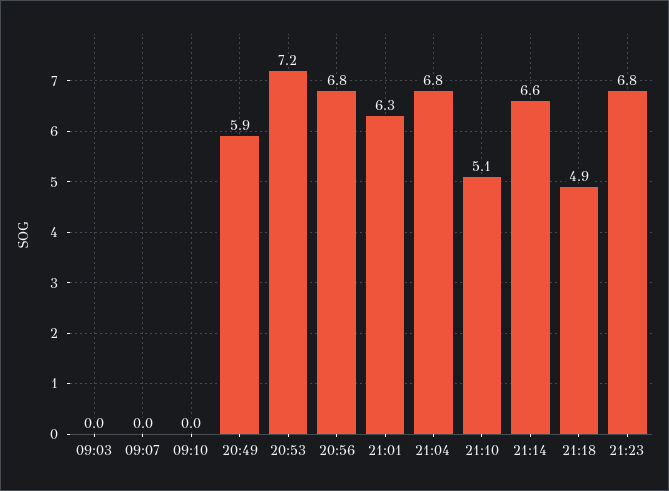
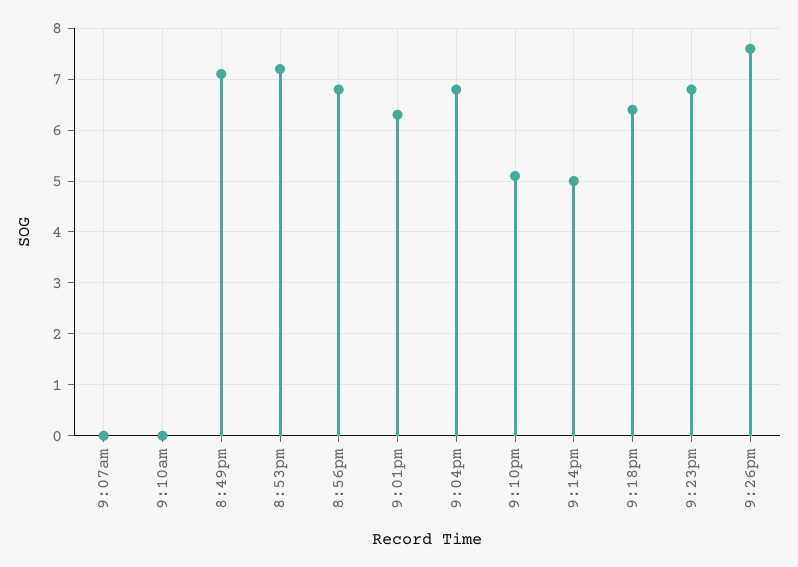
09:03: 0 -> none
20:49: 5.9 -> 7
21:14: 6.6 -> 5
21:18: 4.9 -> 6.5
9:26pm: none -> 7.5

